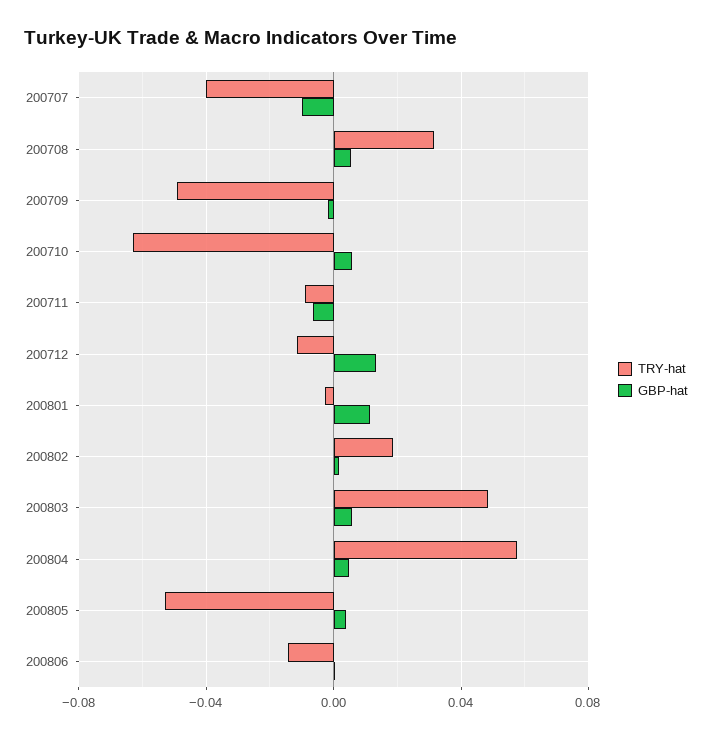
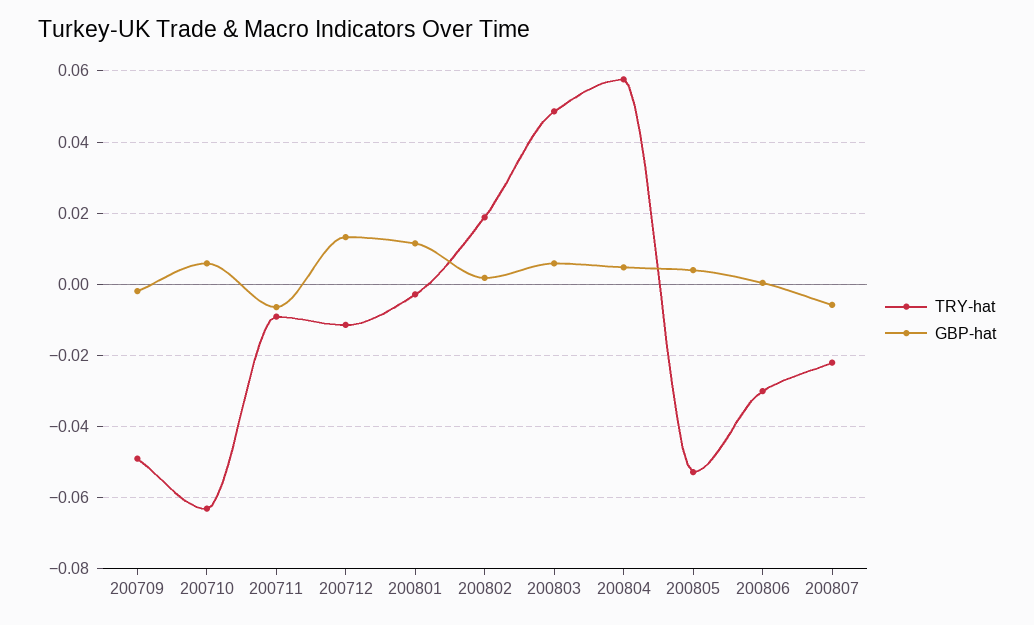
TRY-hat, 200707: -0.04 -> none
GBP-hat, 200707: -0.01 -> none
TRY-hat, 200708: 0.03 -> none
GBP-hat, 200708: 0.005 -> none
TRY-hat, 200806: -0.015 -> -0.03
TRY-hat, 200807: none -> -0.022
GBP-hat, 200807: none -> -0.006

